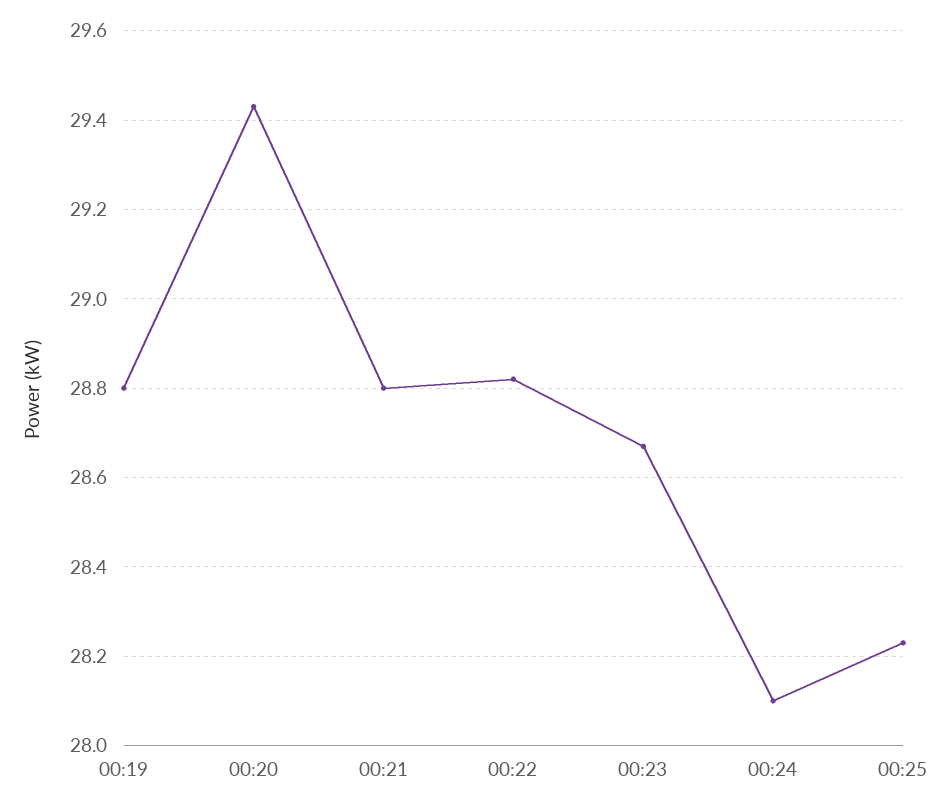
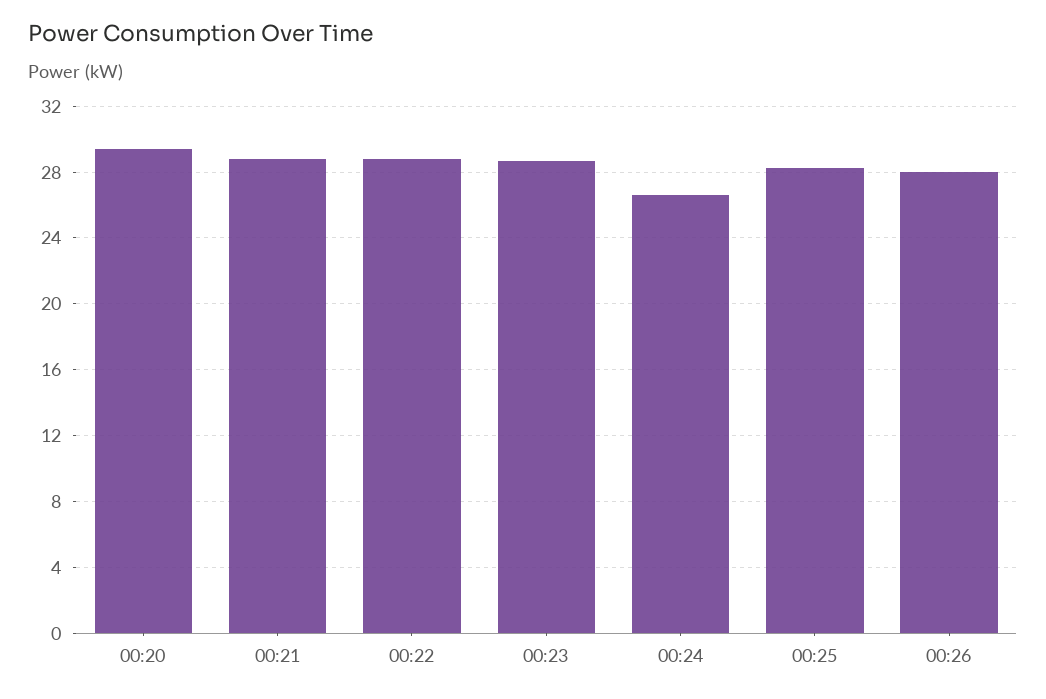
00:19: 28.8 -> none
00:24: 28.1 -> 26.5
00:26: none -> 28

